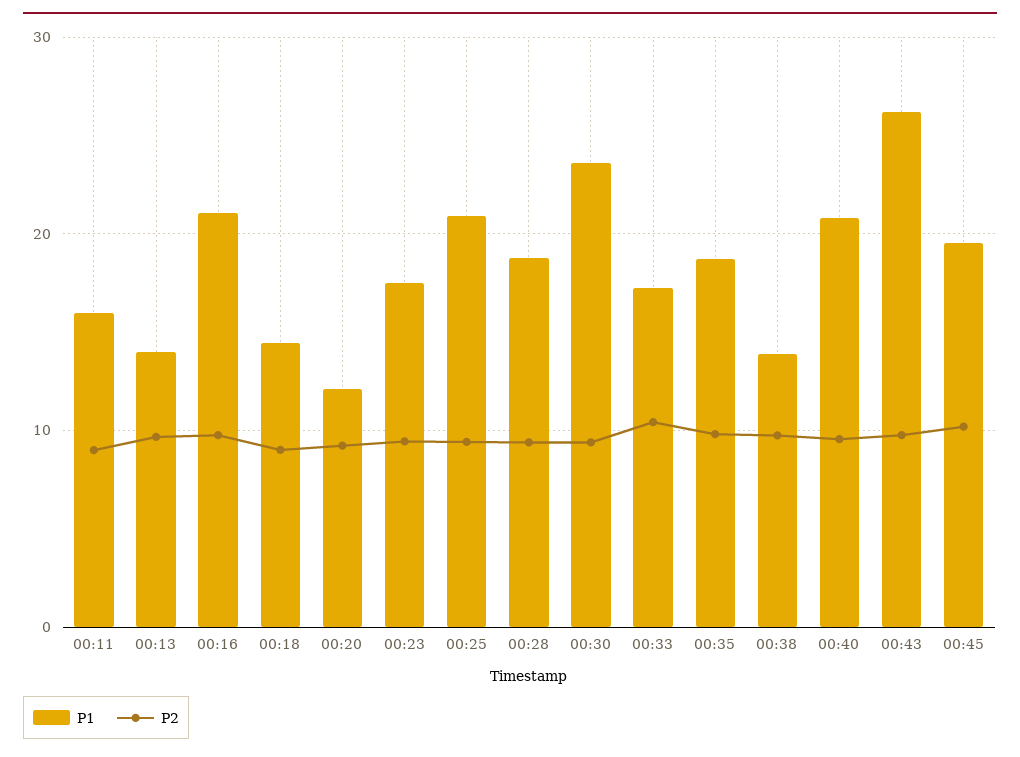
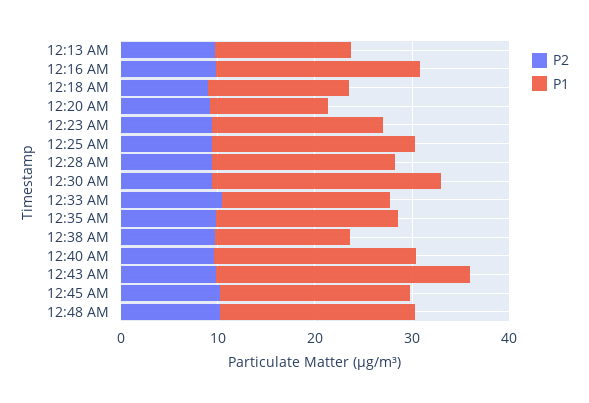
P1, 00:11: 16 -> none
P2, 00:11: 9 -> none
P2, 12:48 AM: none -> 10
P1, 12:48 AM: none -> 20

